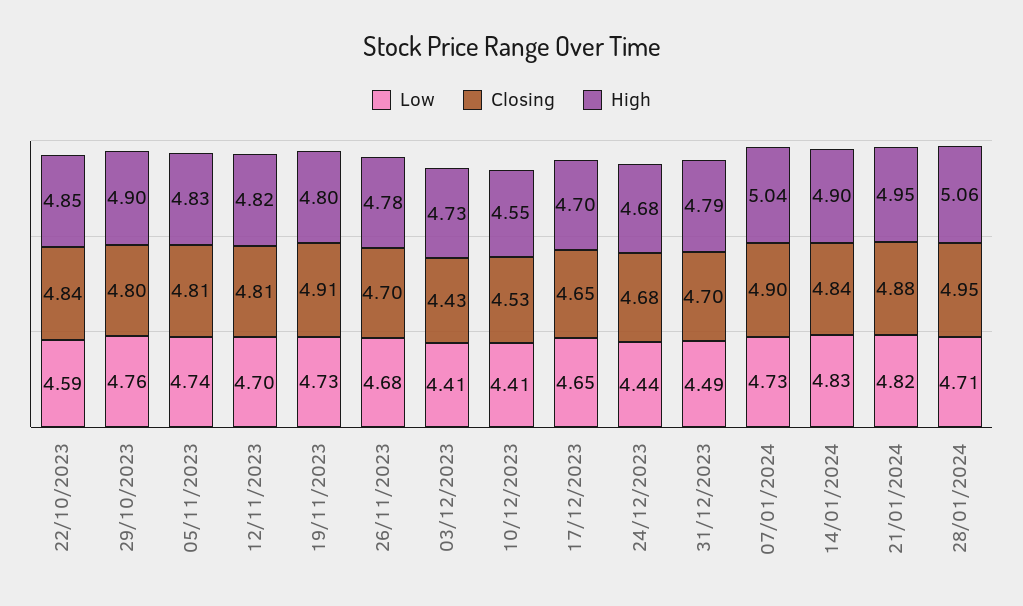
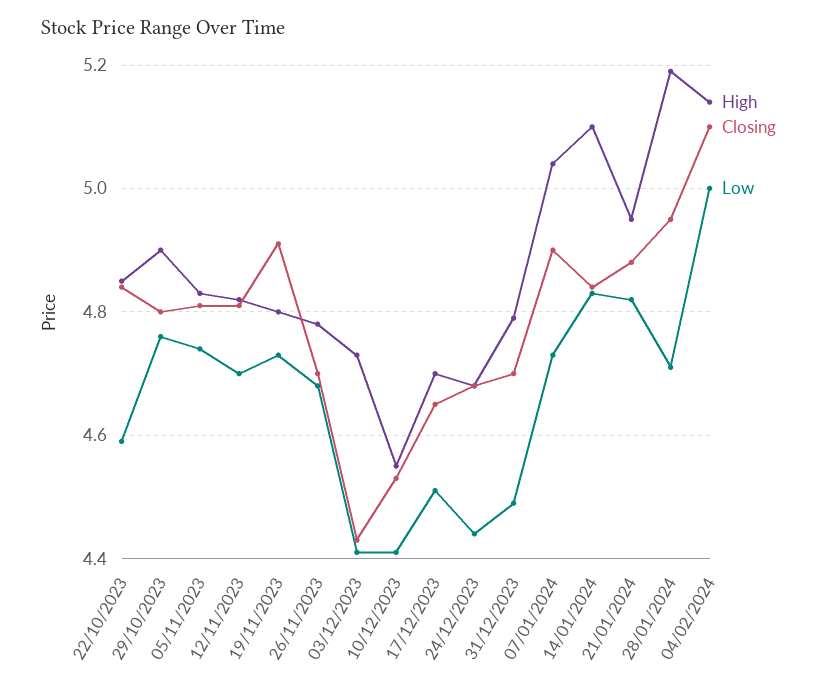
Low, 17/12/2023: 4.65 -> 4.5
High, 14/01/2024: 4.9 -> 5.1
High, 28/01/2024: 5.06 -> 5.2
High, 04/02/2024: none -> 5.15
Closing, 04/02/2024: none -> 5.1
Low, 04/02/2024: none -> 5

